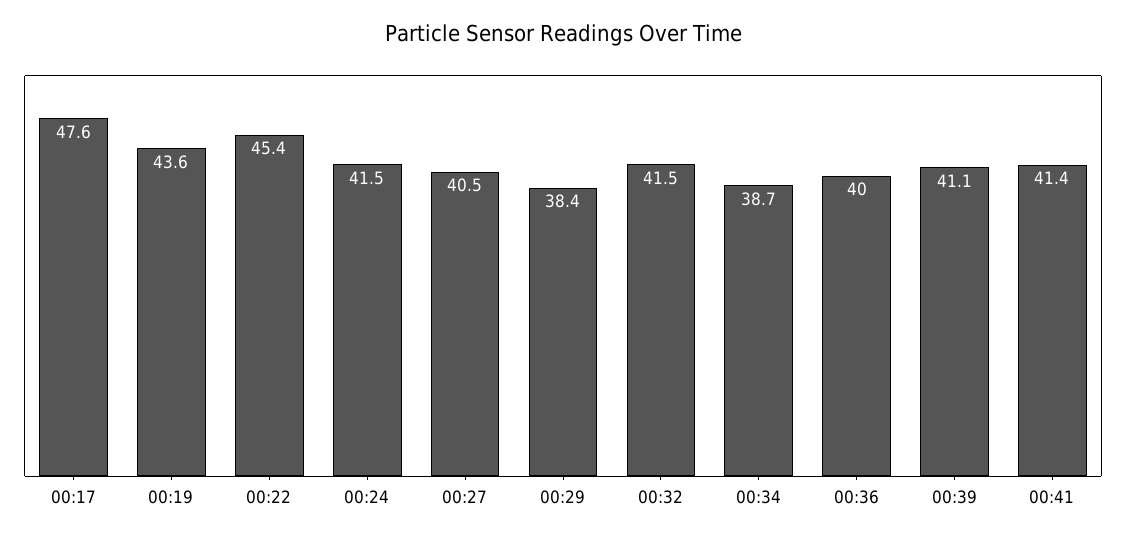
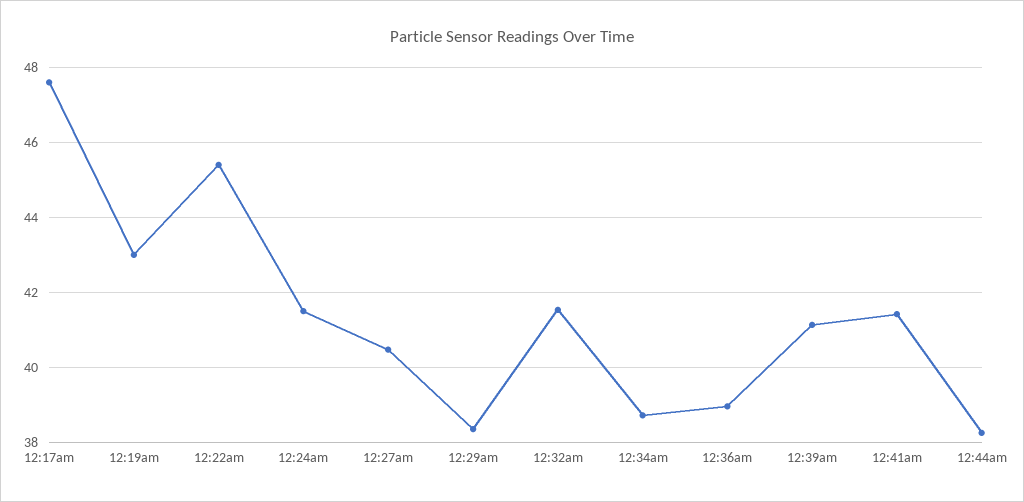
00:19: 43.6 -> 43
00:36: 40 -> 39
12:44am: none -> 38.2

